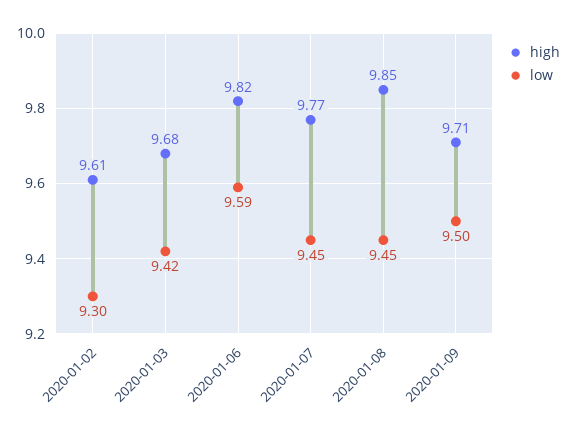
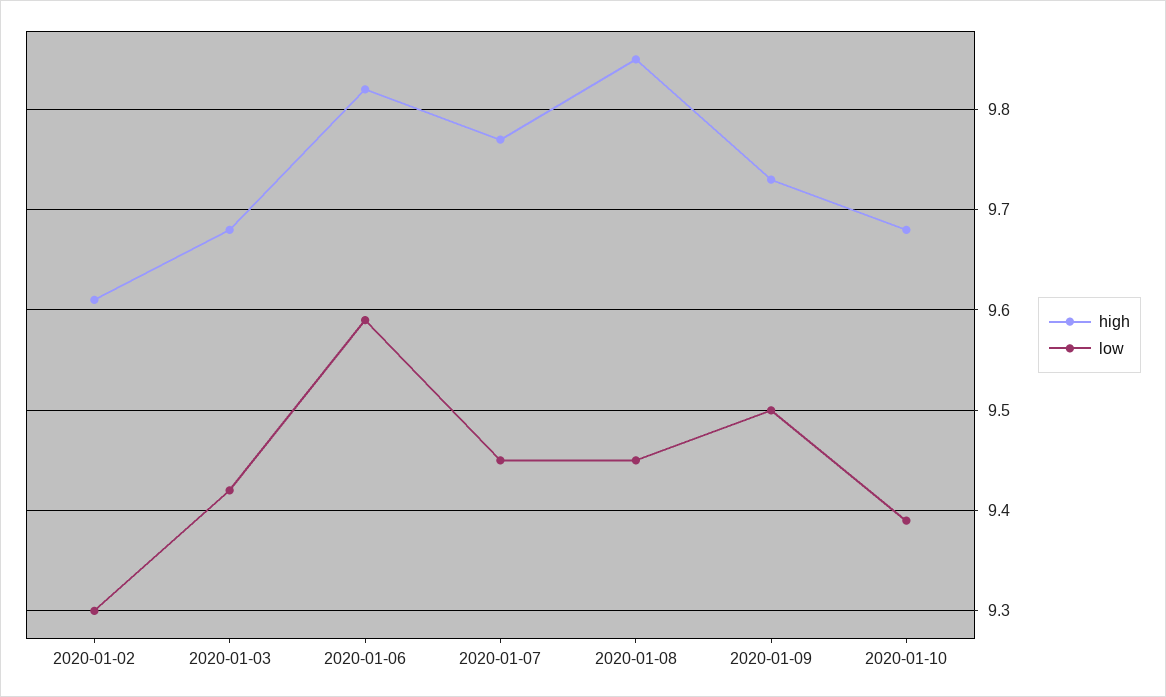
high, 2020-01-09: 9.71 -> 9.73
high, 2020-01-10: none -> 9.68
low, 2020-01-10: none -> 9.39

